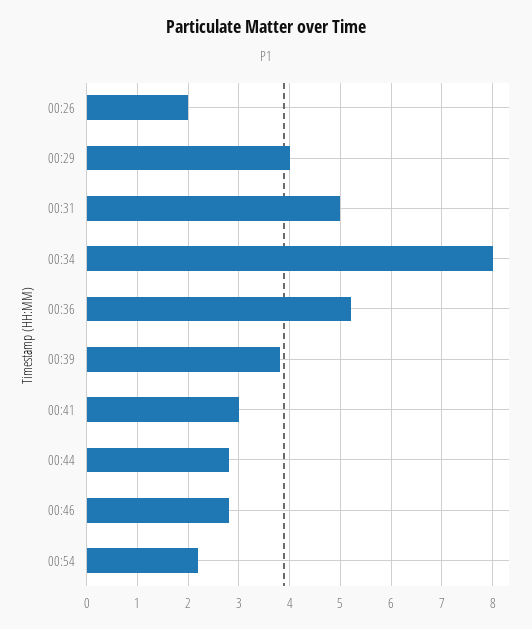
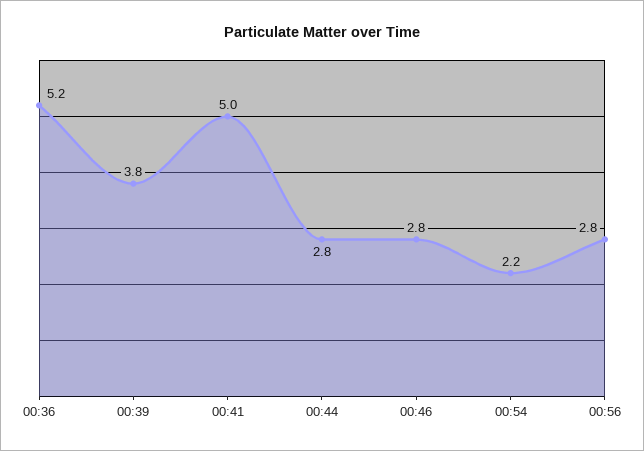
00:26: 2 -> none
00:29: 4 -> none
00:31: 5 -> none
00:34: 8 -> none
00:41: 3 -> 5
00:56: none -> 2.8

